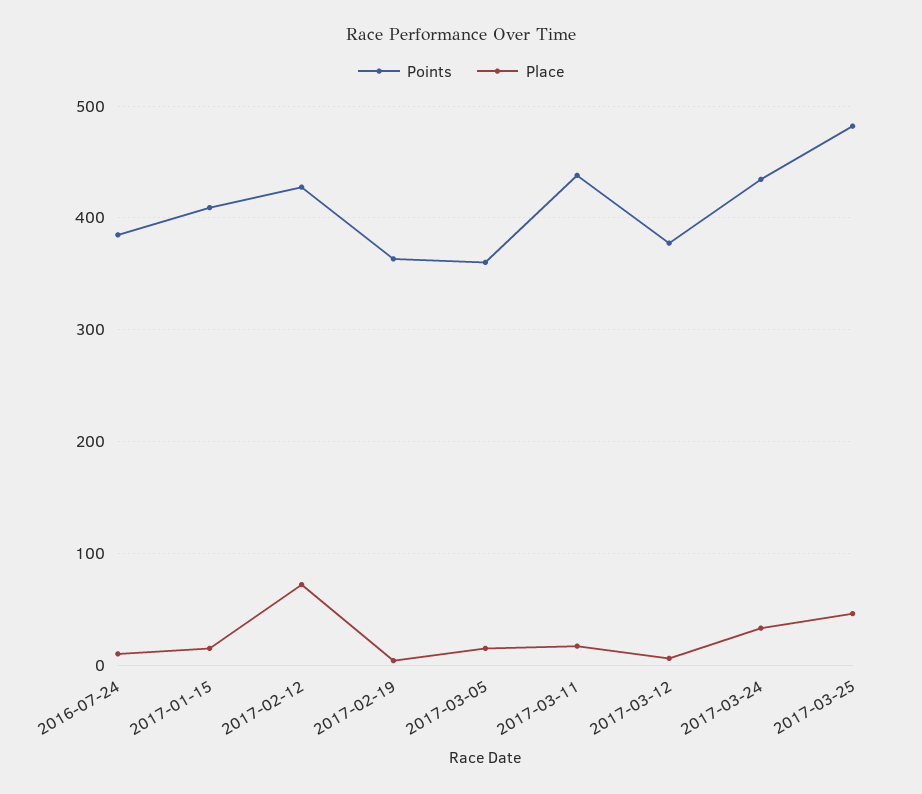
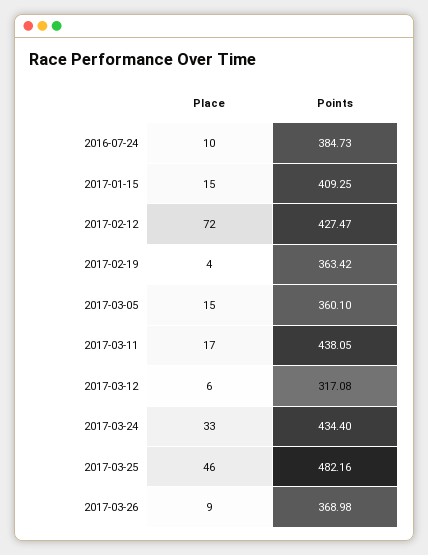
Points, 2017-03-12: 380 -> 317.08
Place, 2017-03-26: none -> 9
Points, 2017-03-26: none -> 368.98

